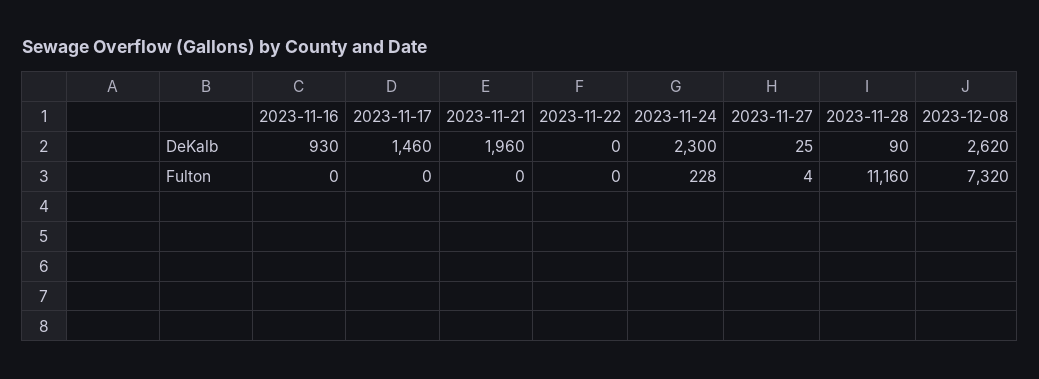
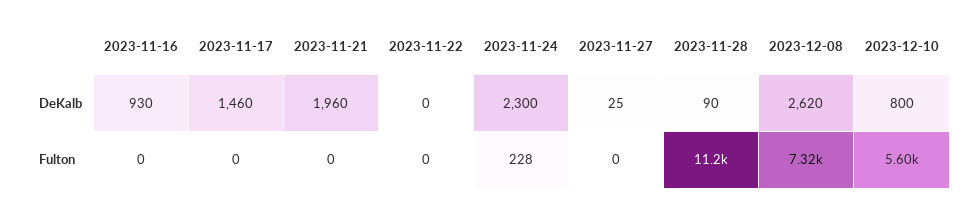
2023-11-27, Fulton: 4 -> 0
2023-12-10, DeKalb: none -> 800
2023-12-10, Fulton: none -> 5600

